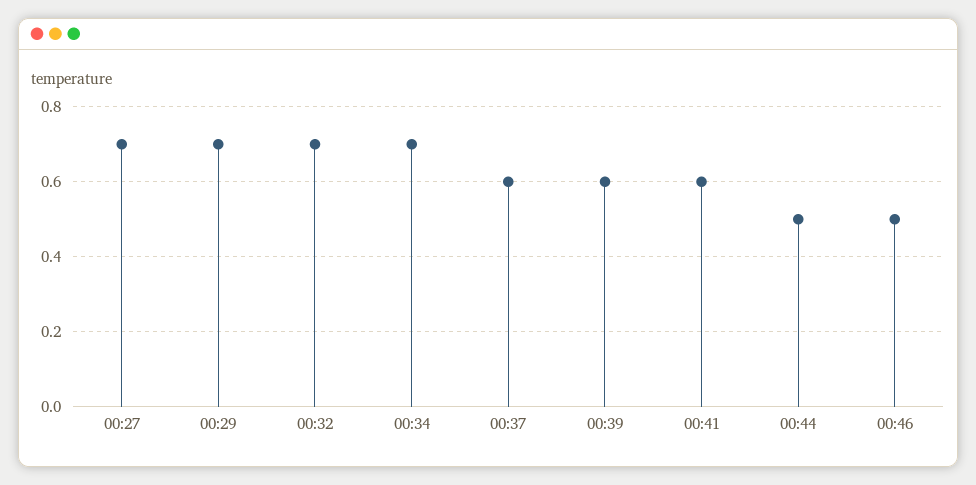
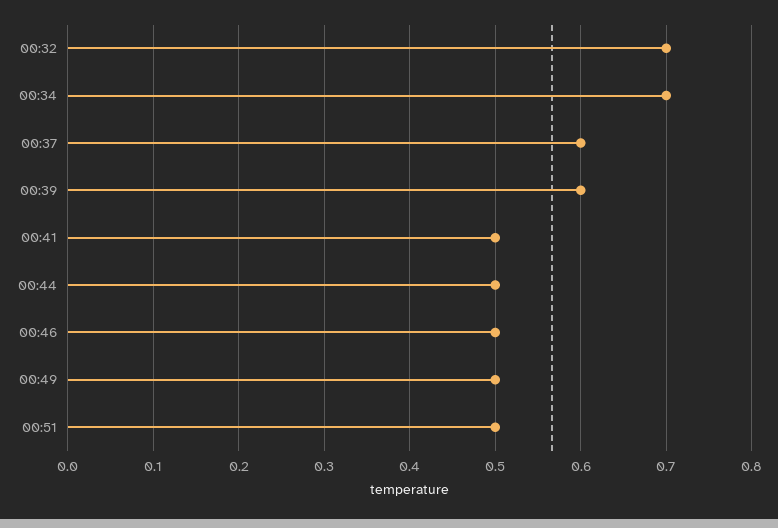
00:27: 0.7 -> none
00:29: 0.7 -> none
00:41: 0.6 -> 0.5
00:49: none -> 0.5
00:51: none -> 0.5

